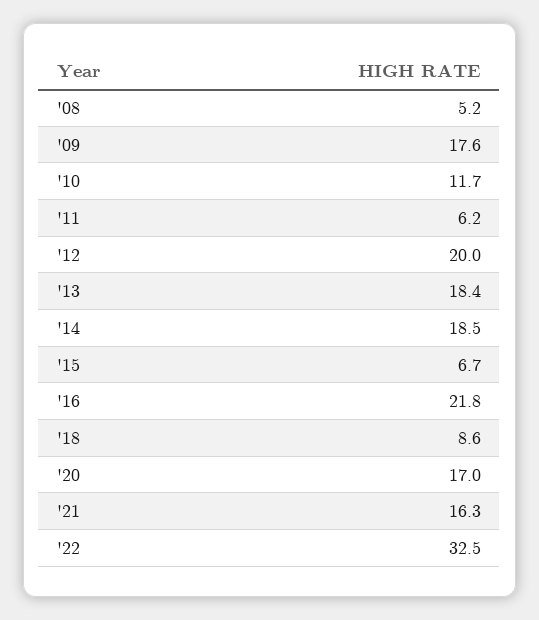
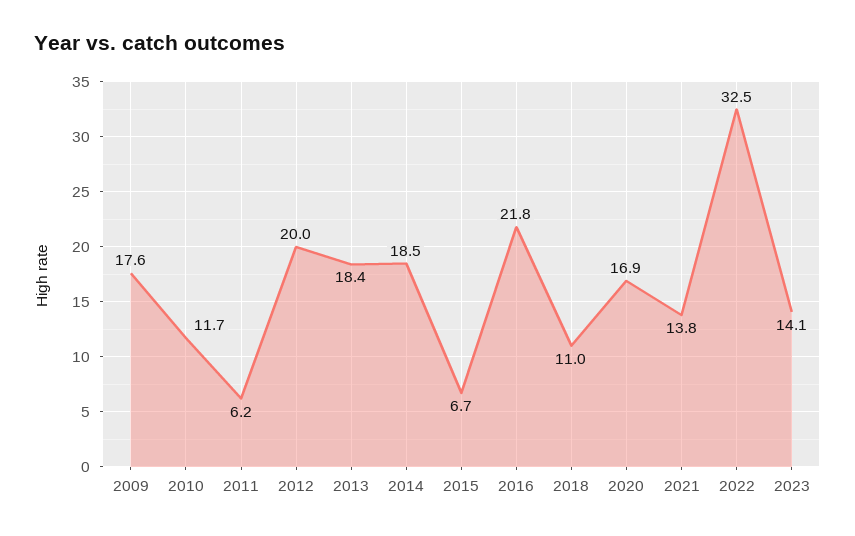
'08: 5.2 -> none
'18: 8.6 -> 11
'20: 17 -> 16.9
'21: 16.3 -> 13.8
2023: none -> 14.1

